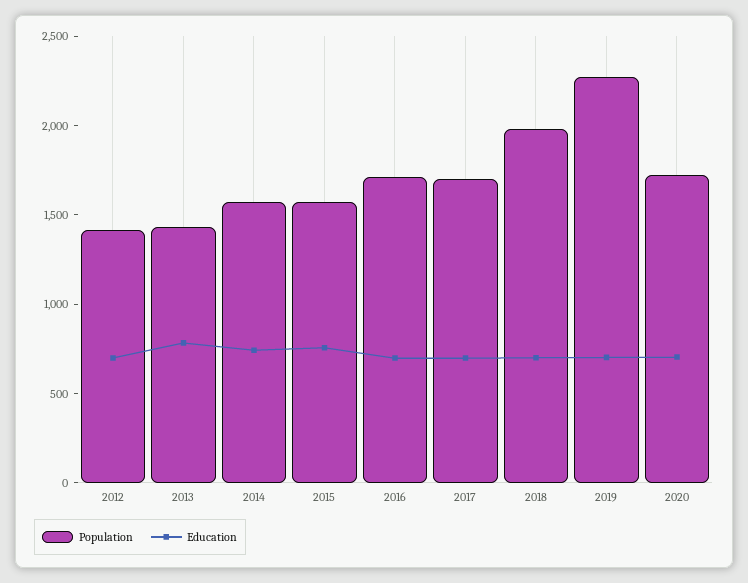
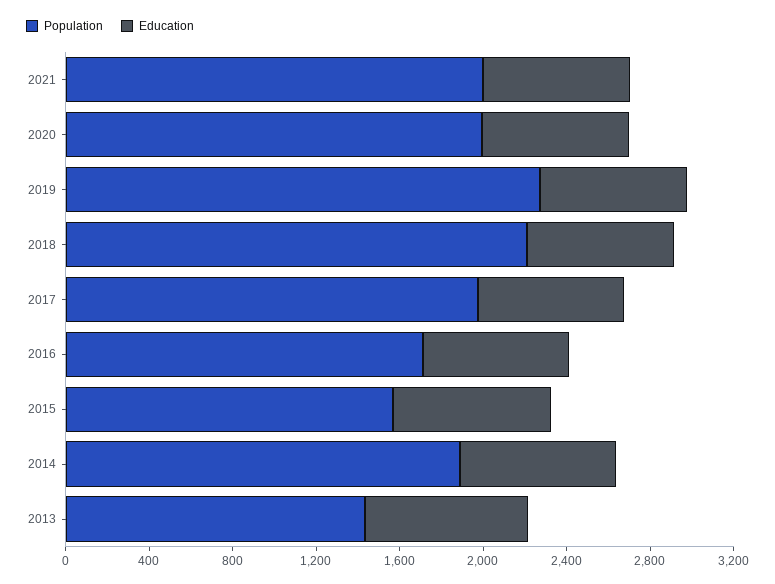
Population, 2012: 1400 -> none
Education, 2012: 700 -> none
Population, 2014: 1600 -> 1900
Population, 2017: 1700 -> 2000
Population, 2018: 2000 -> 2200
Population, 2020: 1700 -> 2000
Population, 2021: none -> 2000
Education, 2021: none -> 700

